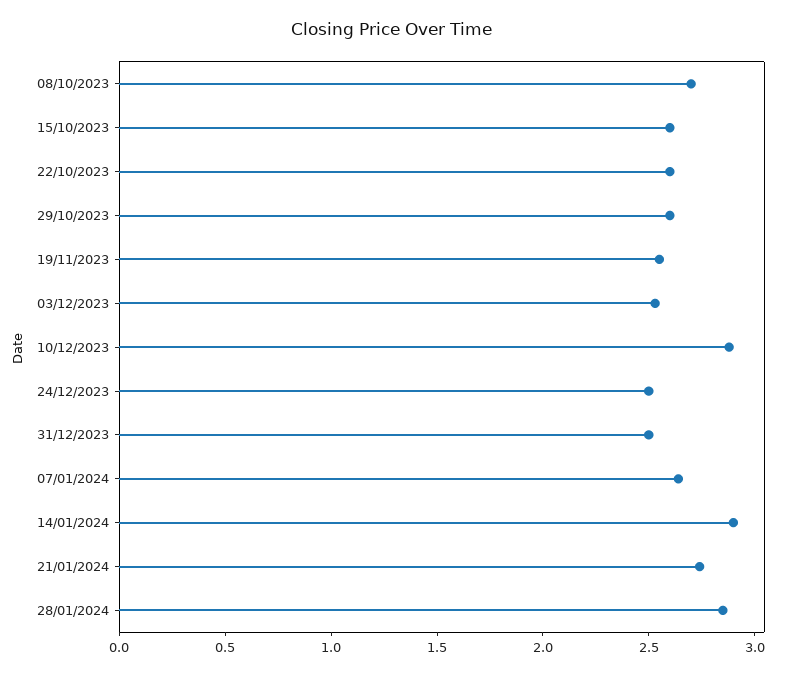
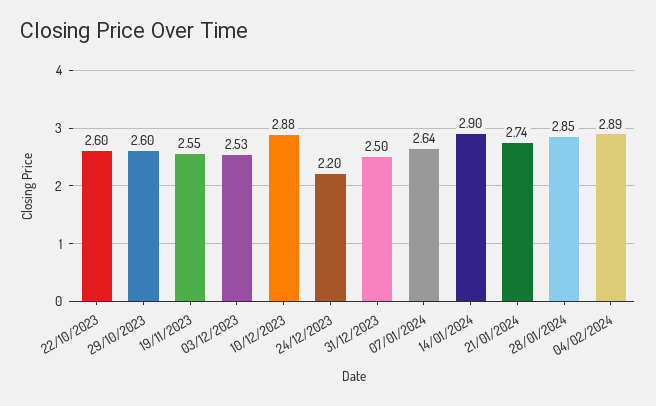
08/10/2023: 2.7 -> none
15/10/2023: 2.6 -> none
24/12/2023: 2.5 -> 2.2
04/02/2024: none -> 2.89

